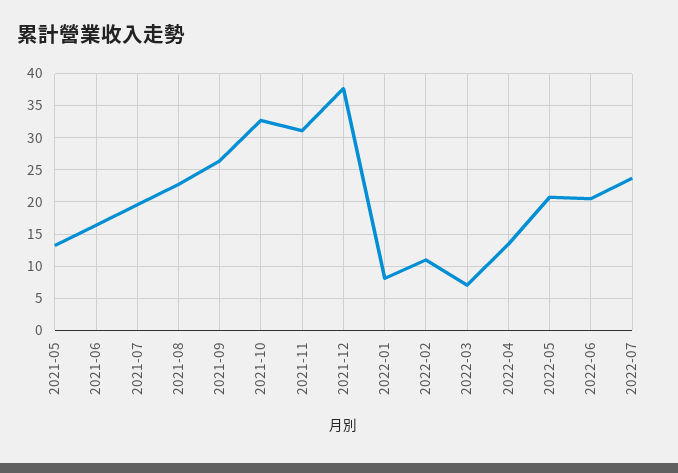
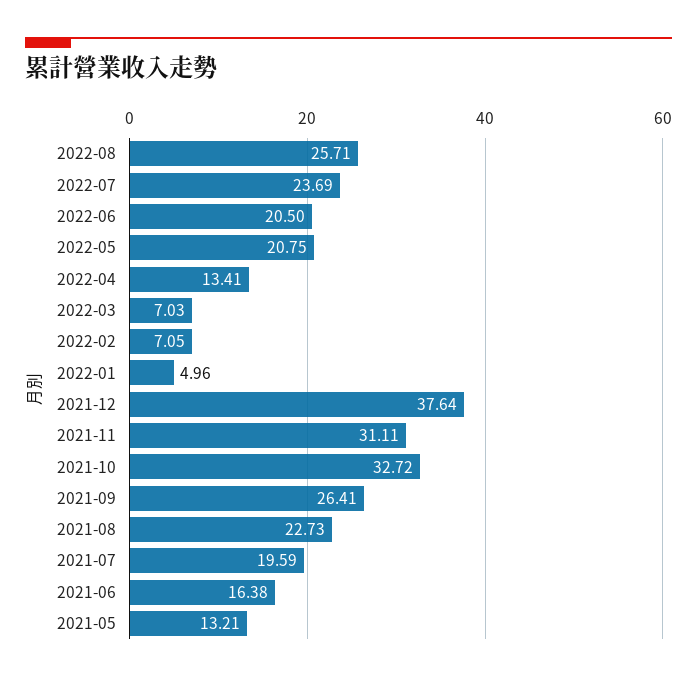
2022-01: 8 -> 4.96
2022-02: 11 -> 7.05
2022-08: none -> 25.71

